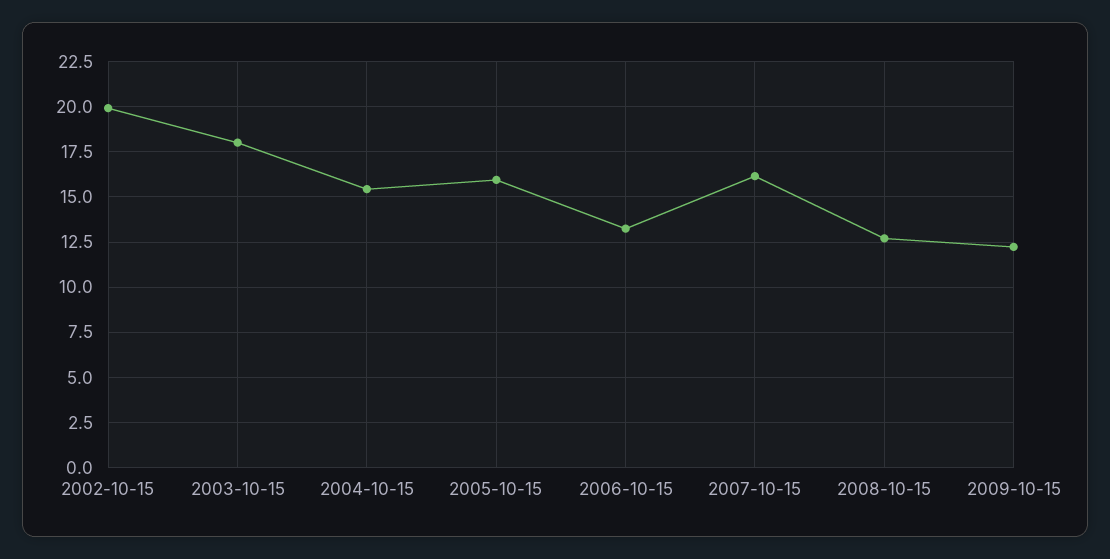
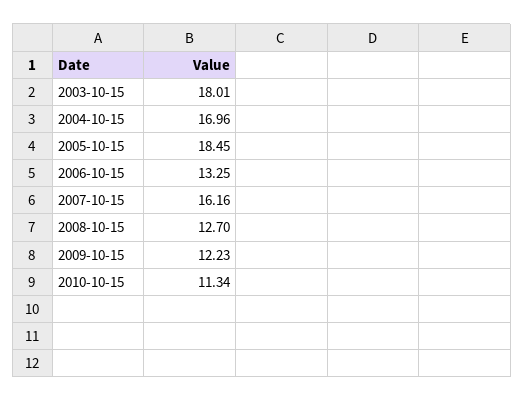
2002-10-15: 20 -> none
2004-10-15: 15.5 -> 16.96
2005-10-15: 16 -> 18.45
2010-10-15: none -> 11.34

